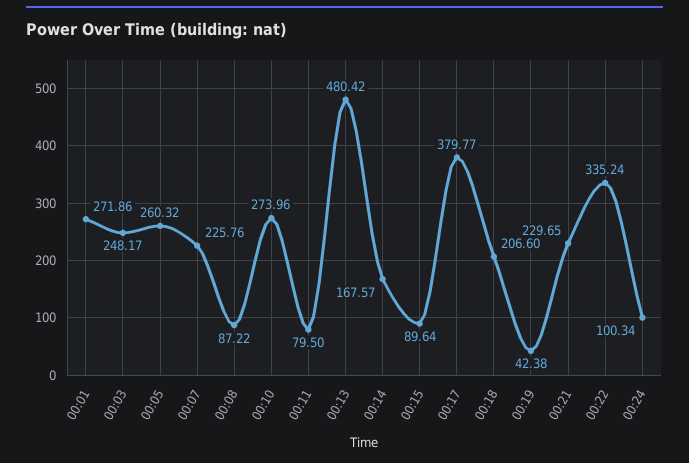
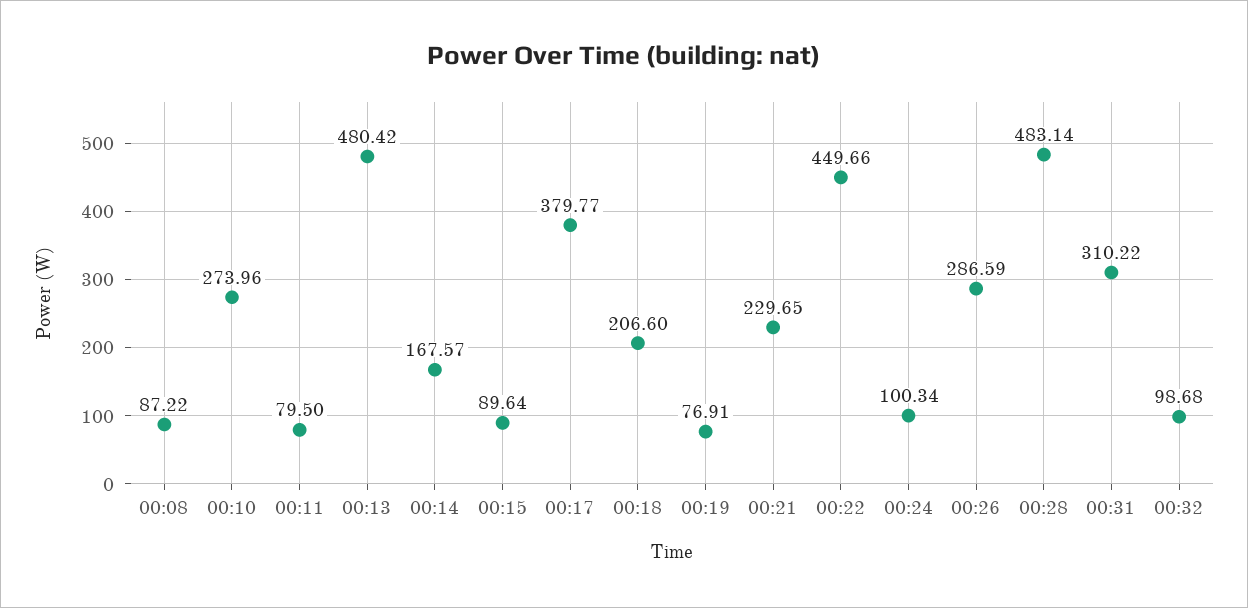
00:01: 271.86 -> none
00:03: 248.17 -> none
00:05: 260.32 -> none
00:07: 225.76 -> none
00:19: 42.38 -> 76.91
00:22: 335.24 -> 449.66
00:26: none -> 286.59
00:28: none -> 483.14
00:31: none -> 310.22
00:32: none -> 98.68

